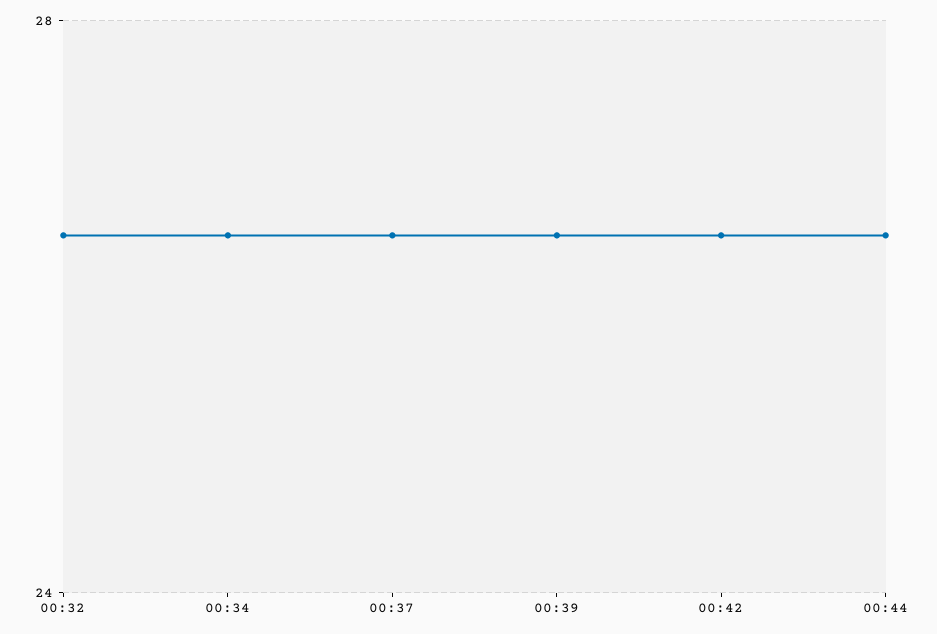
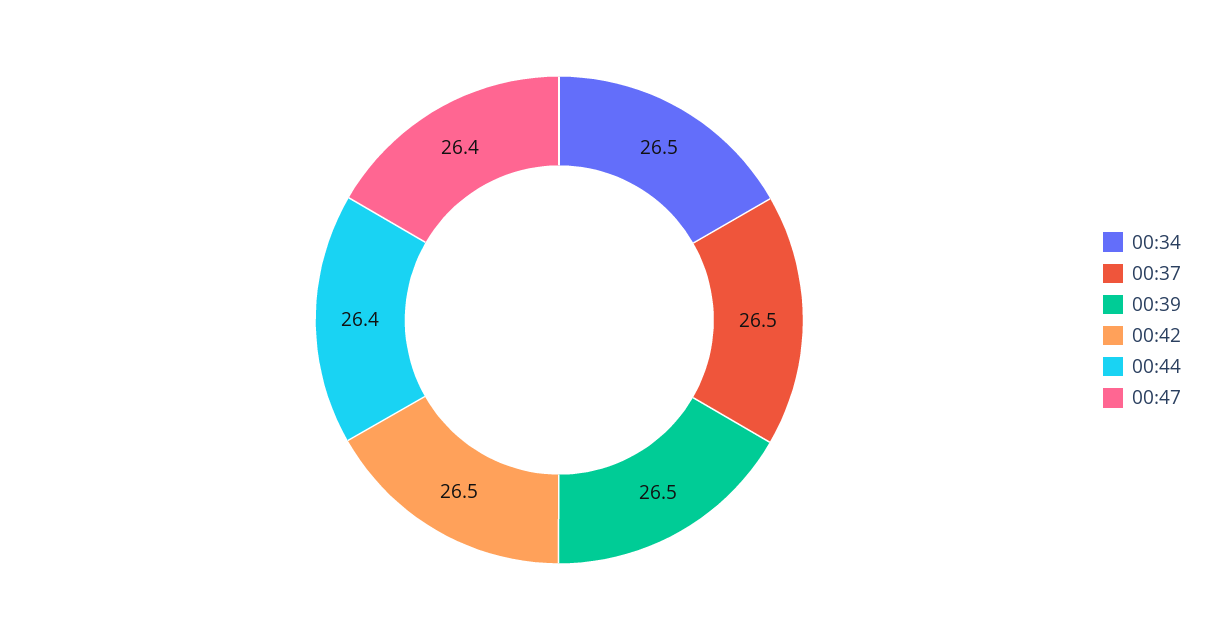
00:32: 26.5 -> none
00:44: 26.5 -> 26.4
00:47: none -> 26.4

